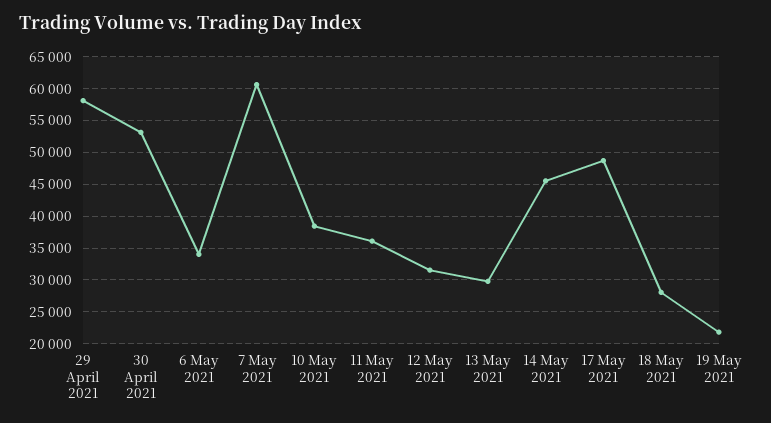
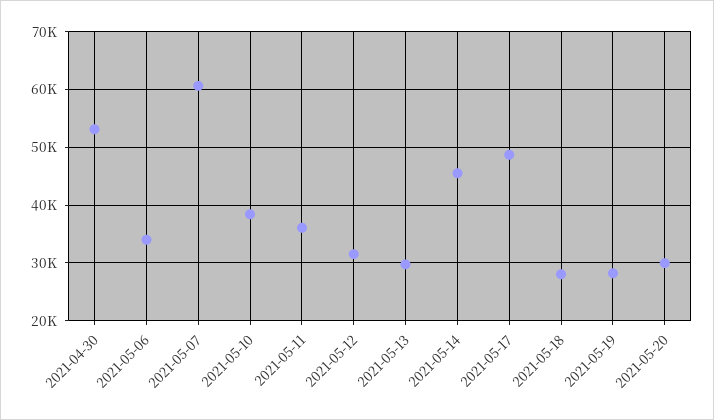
29 April 2021: 58000 -> none
19 May 2021: 22000 -> 28000
2021-05-20: none -> 30000

